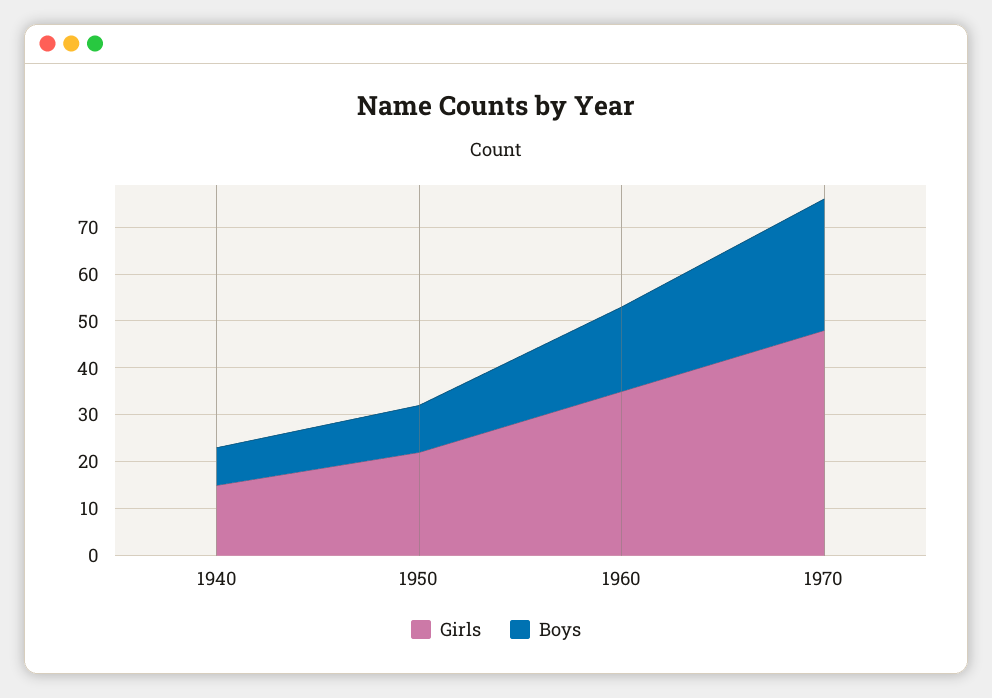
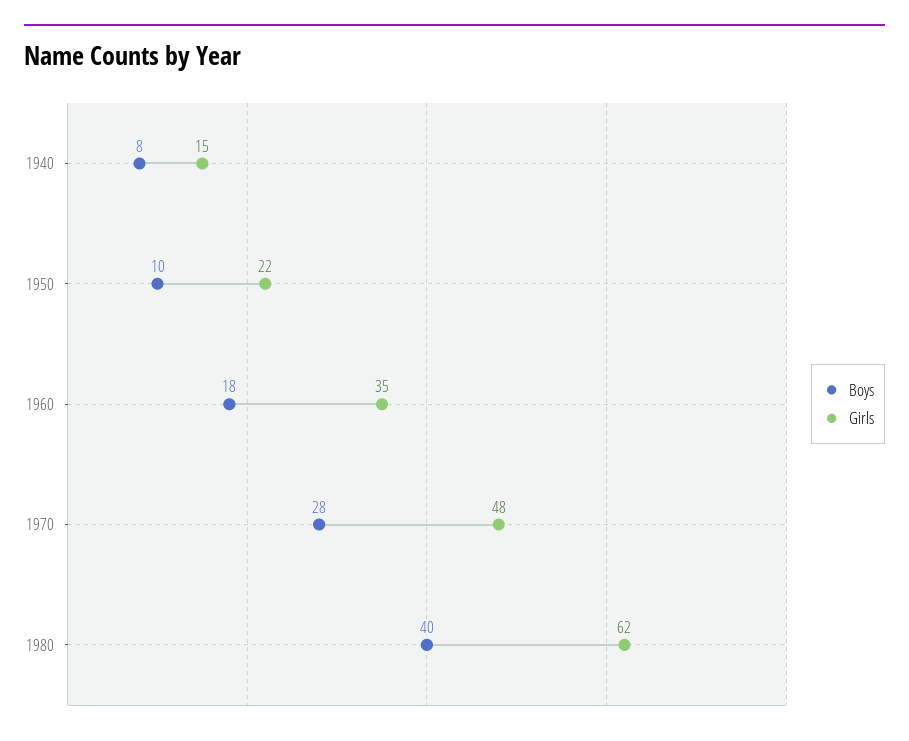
Boys, 1980: none -> 40
Girls, 1980: none -> 62

